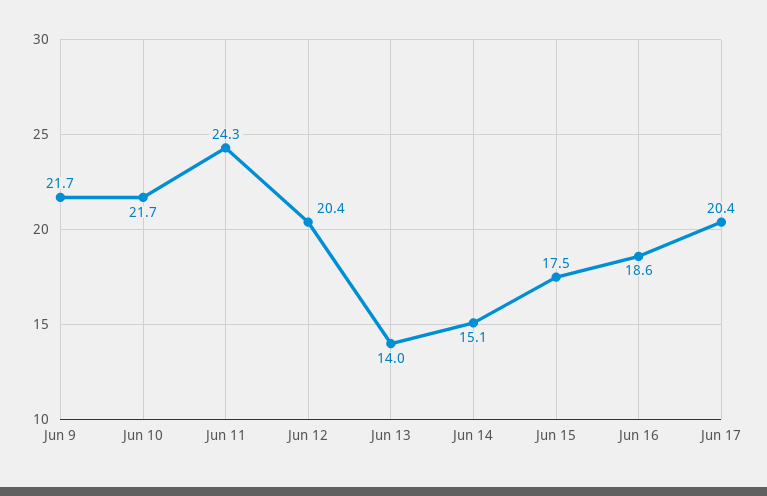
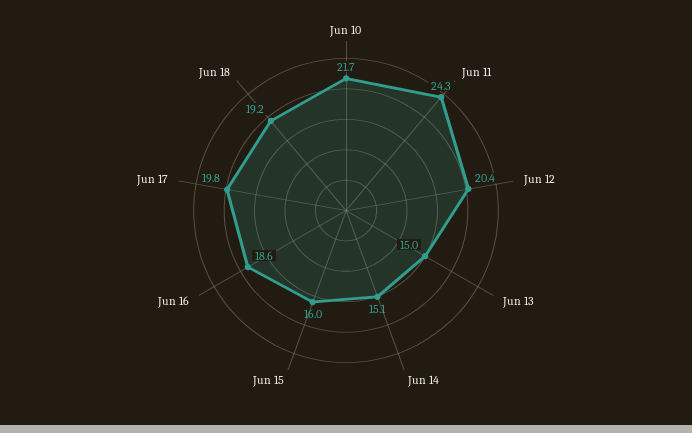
Jun 9: 21.7 -> none
Jun 13: 14 -> 15
Jun 15: 17.5 -> 16
Jun 17: 20.4 -> 19.8
Jun 18: none -> 19.2

